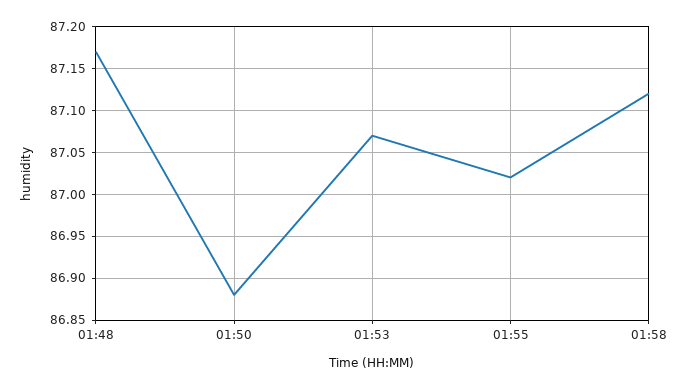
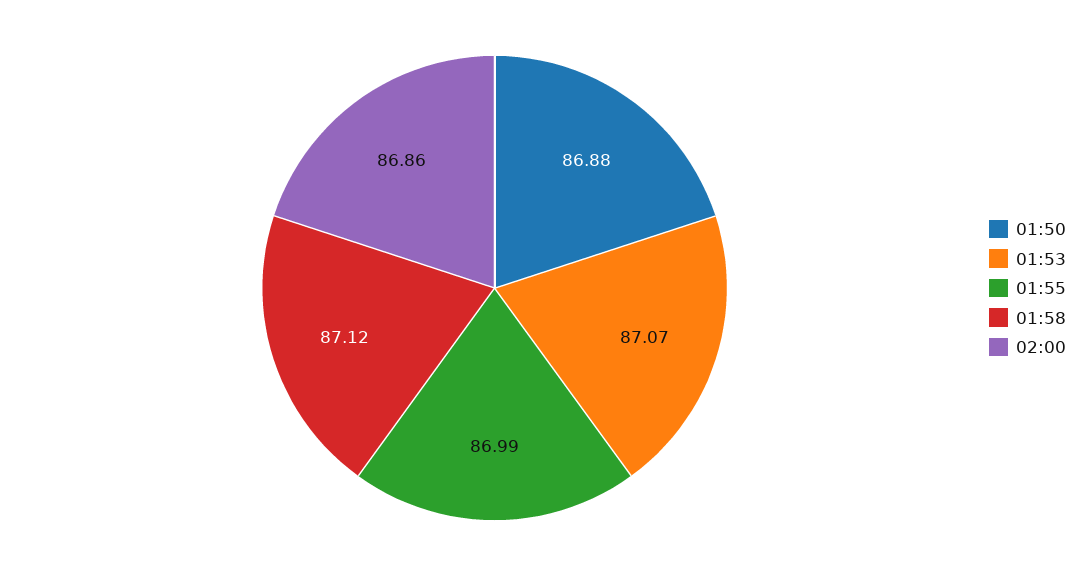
01:48: 87.17 -> none
01:55: 87.02 -> 86.99
02:00: none -> 86.86

